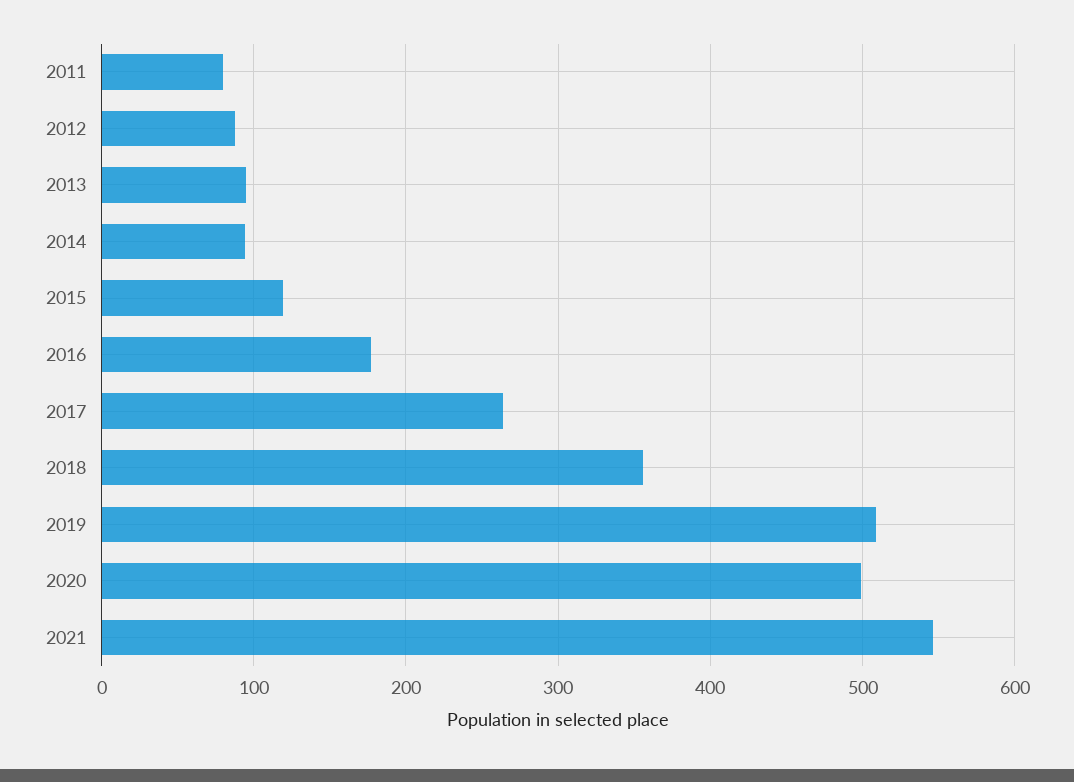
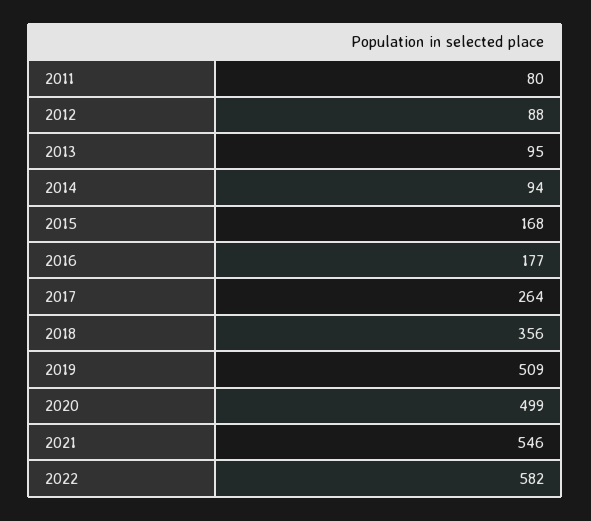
2015: 120 -> 168
2022: none -> 582

